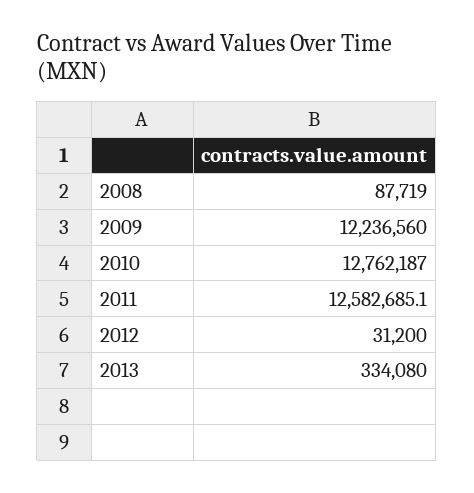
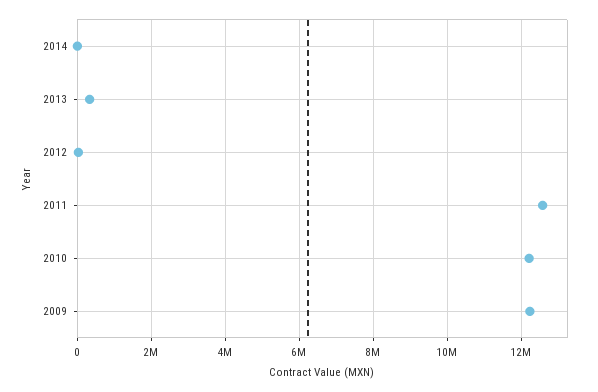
2008: 87719 -> none
2010: 12762187 -> 12200000
2014: none -> 0

